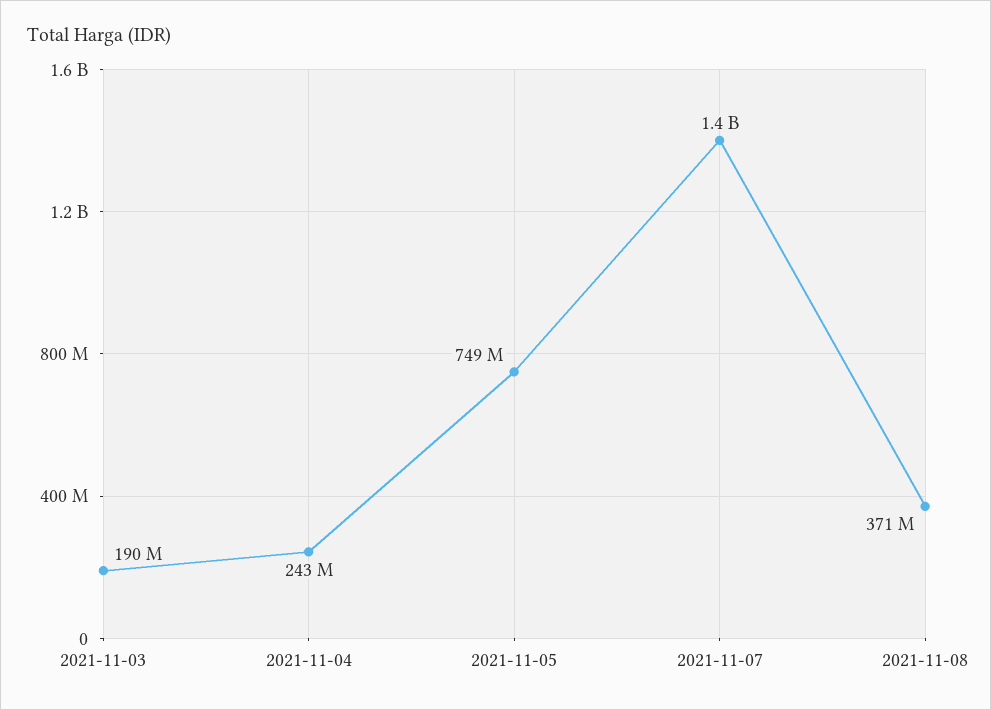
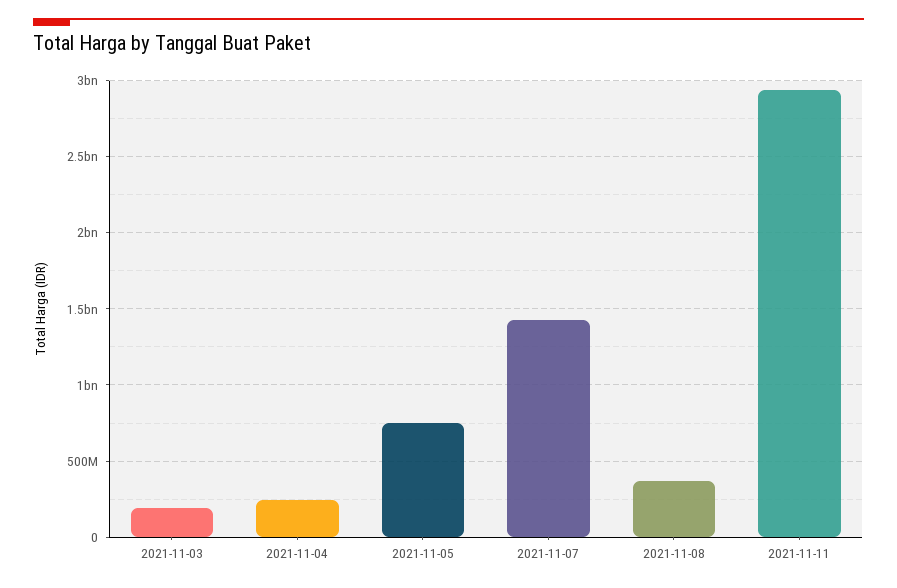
2021-11-11: none -> 2950000000

